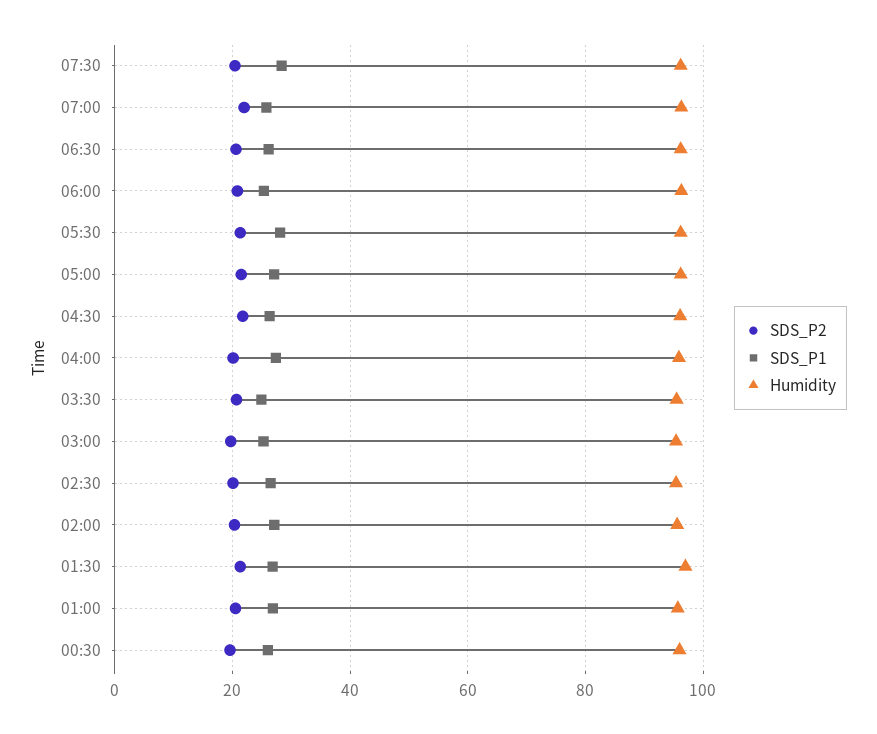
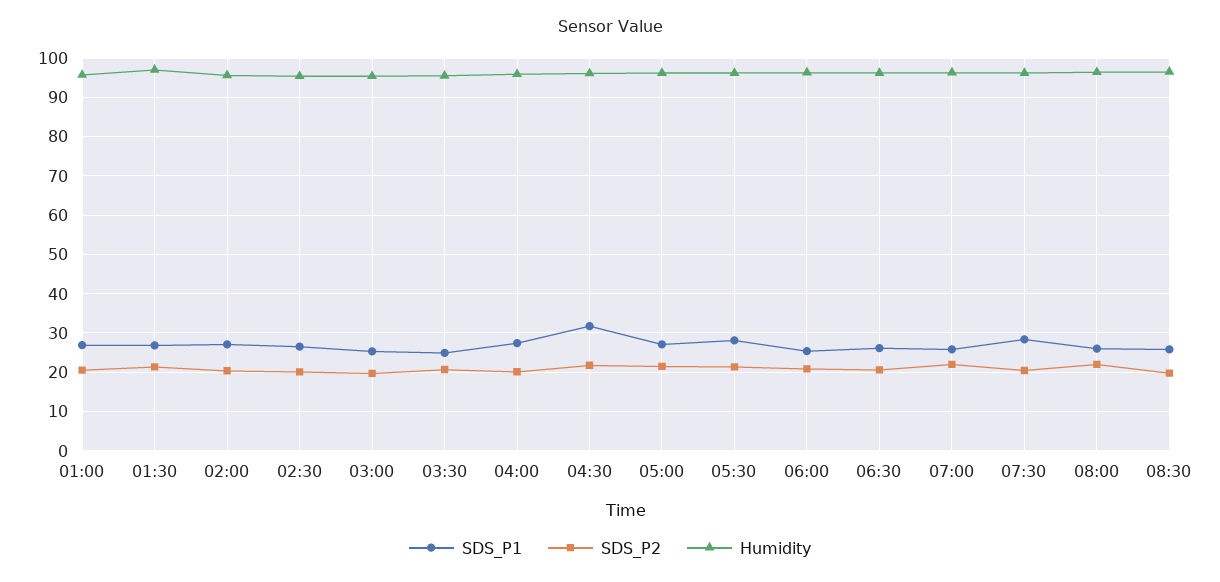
SDS_P1, 04:30: 26 -> 32
SDS_P2, 00:30: 20 -> none
SDS_P1, 00:30: 26 -> none
Humidity, 00:30: 96 -> none
SDS_P1, 08:00: none -> 26
SDS_P2, 08:00: none -> 22
Humidity, 08:00: none -> 96
SDS_P1, 08:30: none -> 26
SDS_P2, 08:30: none -> 20
Humidity, 08:30: none -> 96

